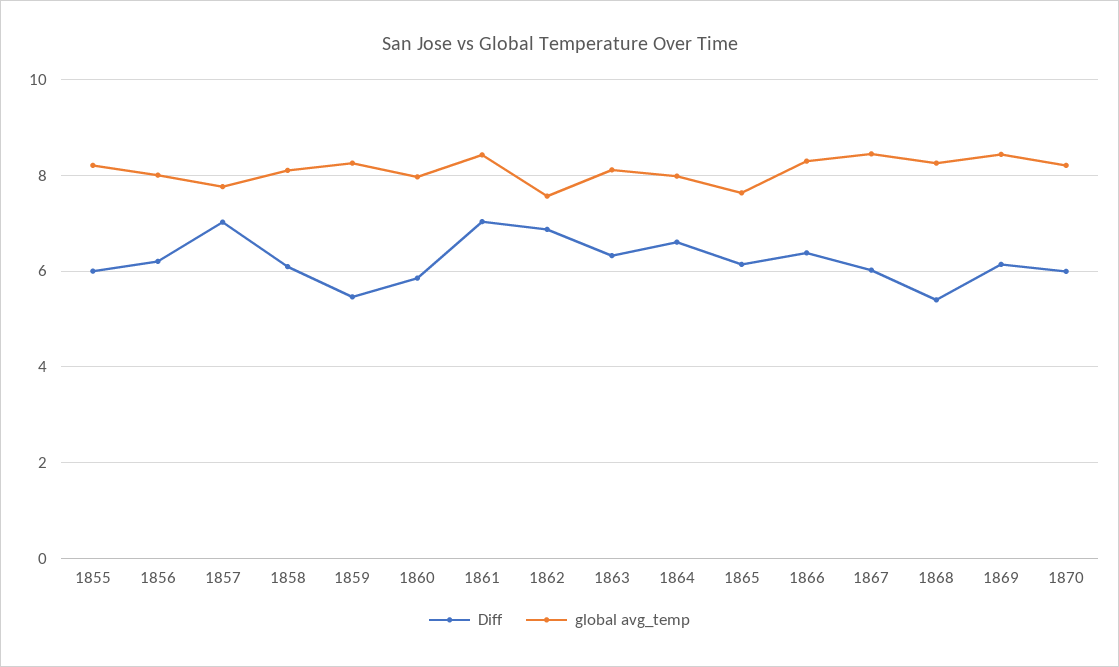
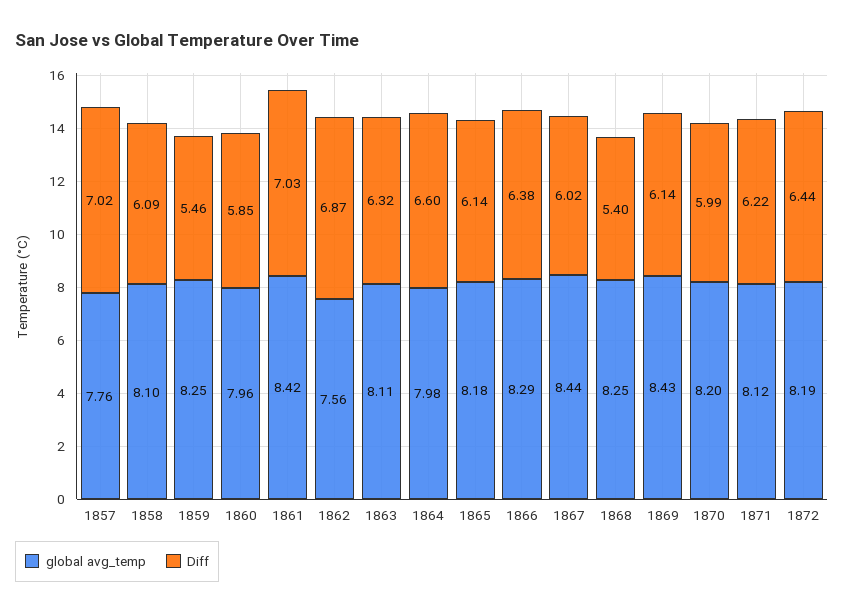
Diff, 1855: 6 -> none
global avg_temp, 1855: 8.2 -> none
Diff, 1856: 6.2 -> none
global avg_temp, 1856: 8 -> none
global avg_temp, 1865: 7.6 -> 8.18
global avg_temp, 1871: none -> 8.12
Diff, 1871: none -> 6.22
global avg_temp, 1872: none -> 8.19
Diff, 1872: none -> 6.44

